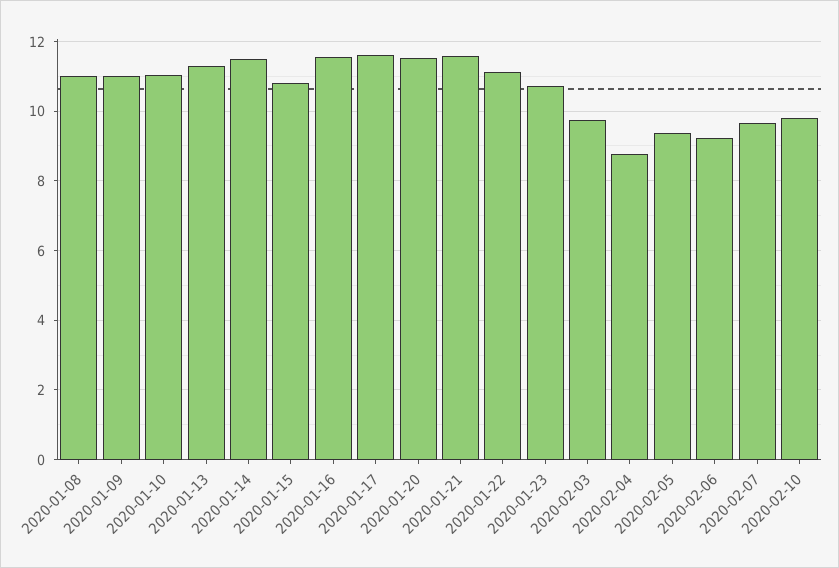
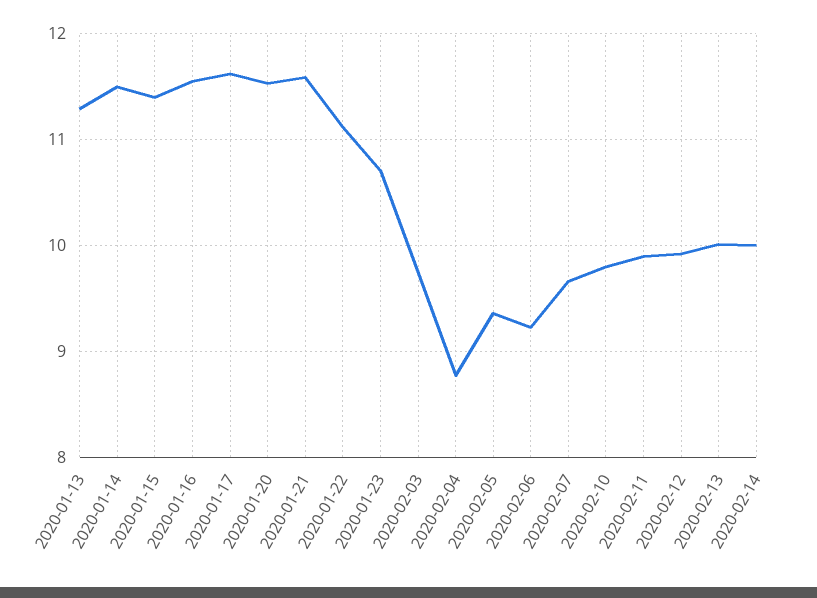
2020-01-08: 11 -> none
2020-01-09: 11 -> none
2020-01-10: 11 -> none
2020-01-15: 10.8 -> 11.4
2020-02-11: none -> 9.9
2020-02-12: none -> 9.9
2020-02-13: none -> 10
2020-02-14: none -> 10

